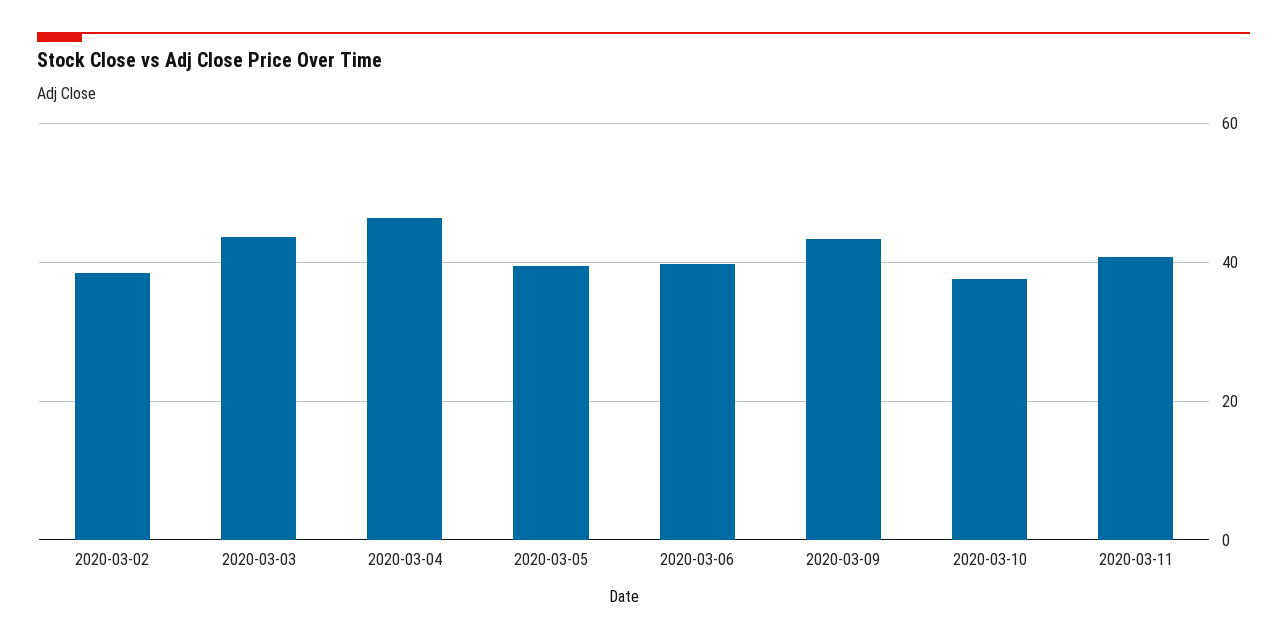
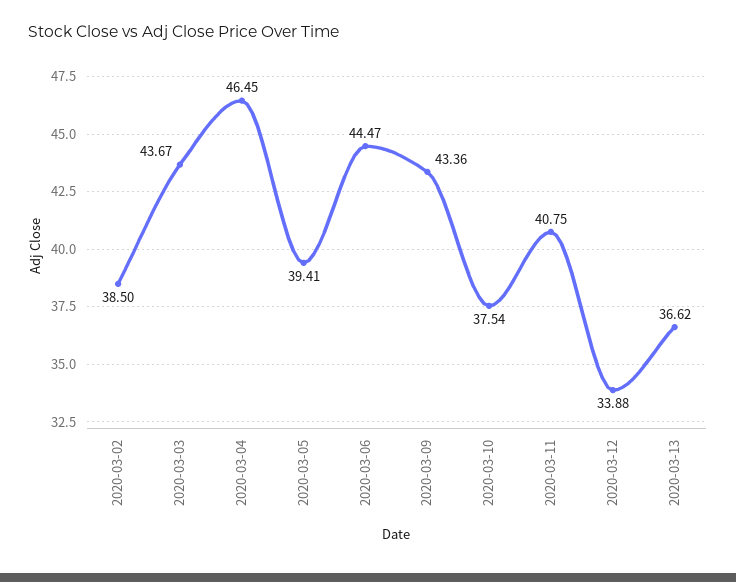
2020-03-06: 40 -> 44.47
2020-03-12: none -> 33.88
2020-03-13: none -> 36.62

